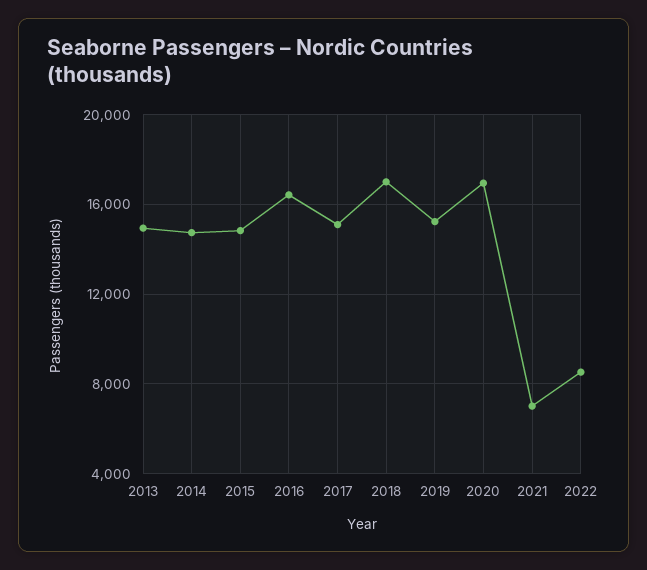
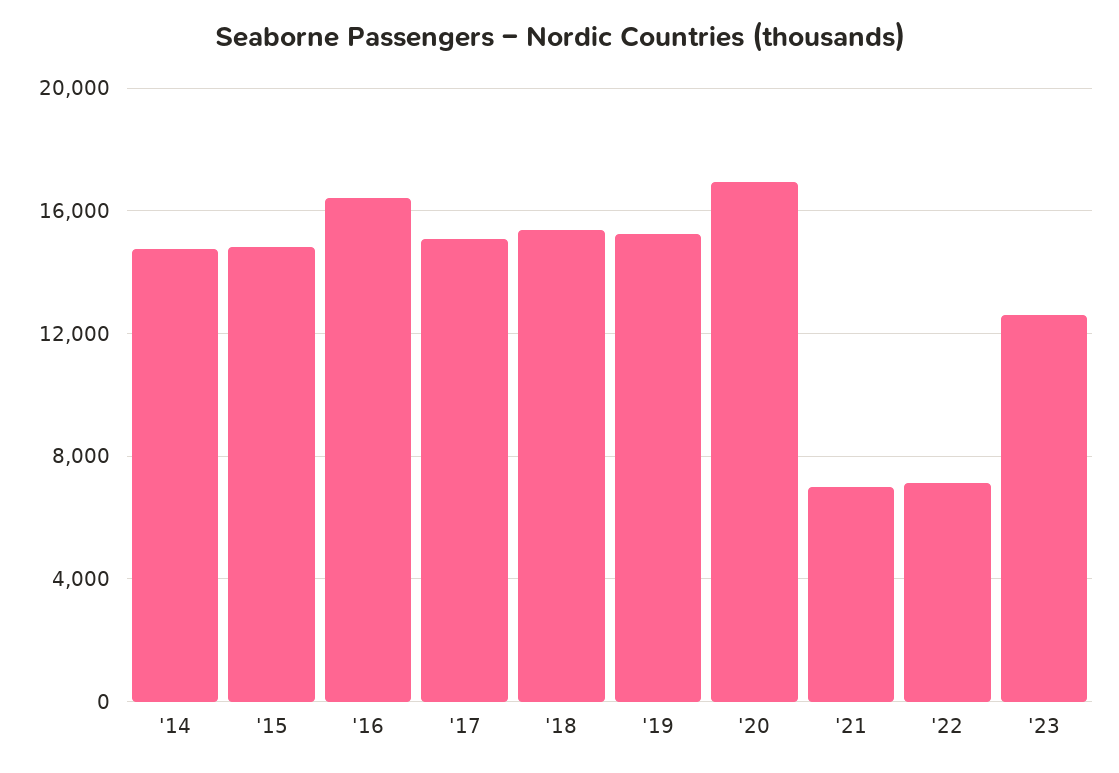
2013: 15000 -> none
2018: 17000 -> 15500
2022: 8500 -> 7000
'23: none -> 12500

